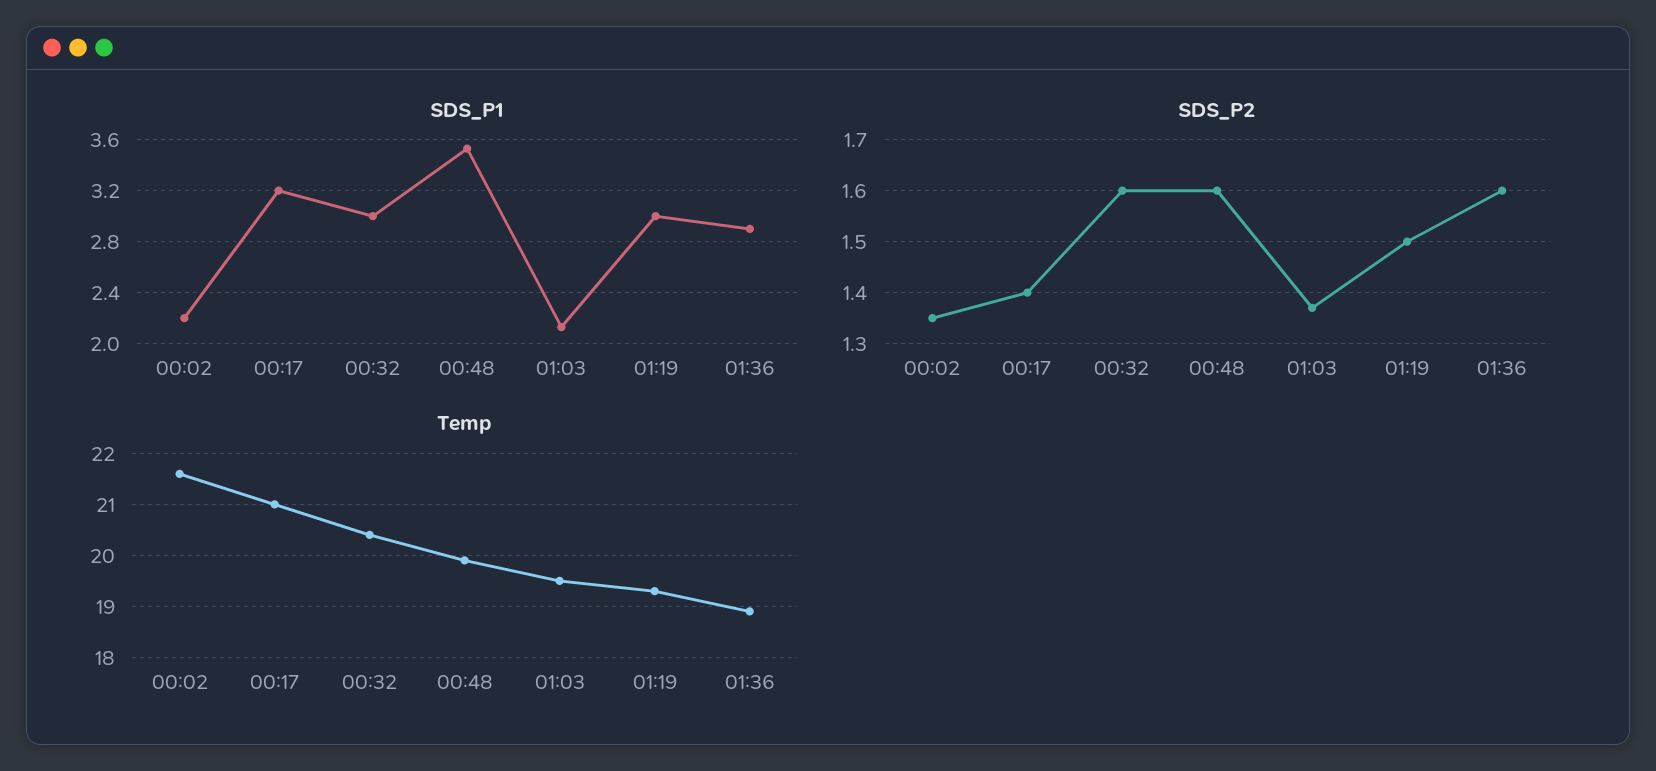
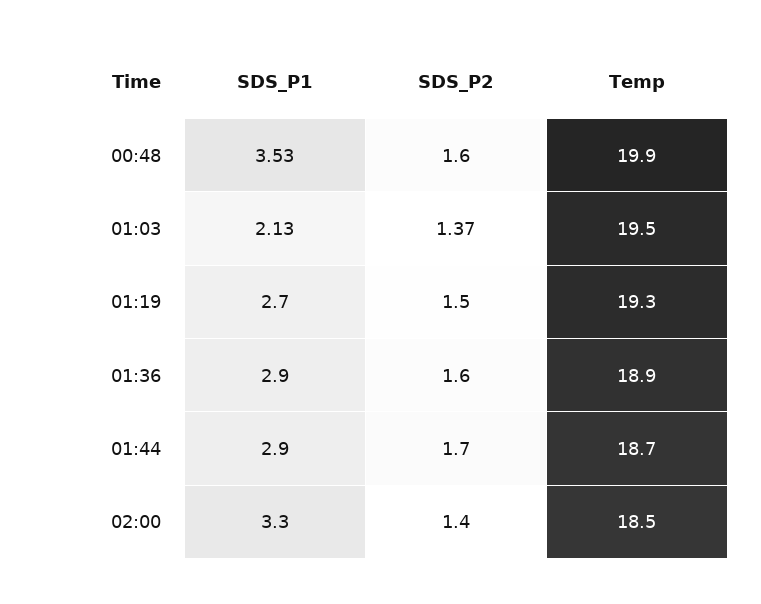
SDS_P1, 00:02: 2.2 -> none
SDS_P1, 00:17: 3.2 -> none
SDS_P1, 00:32: 3 -> none
SDS_P1, 01:19: 3 -> 2.7
SDS_P2, 00:02: 1.35 -> none
SDS_P2, 00:17: 1.4 -> none
SDS_P2, 00:32: 1.6 -> none
Temp, 00:02: 21.5 -> none
Temp, 00:17: 21 -> none
Temp, 00:32: 20.5 -> none
SDS_P1, 01:44: none -> 2.9
SDS_P2, 01:44: none -> 1.7
Temp, 01:44: none -> 18.7
SDS_P1, 02:00: none -> 3.3
SDS_P2, 02:00: none -> 1.4
Temp, 02:00: none -> 18.5

